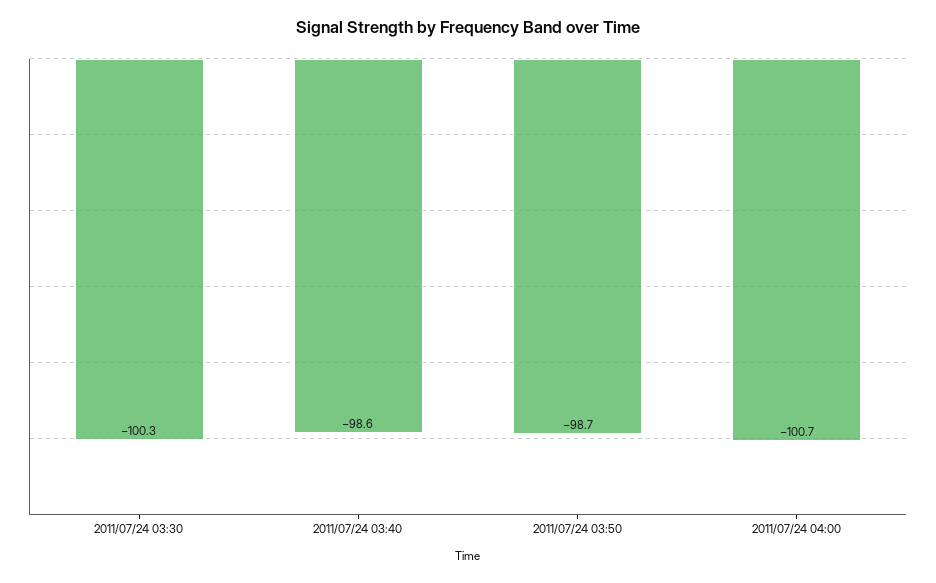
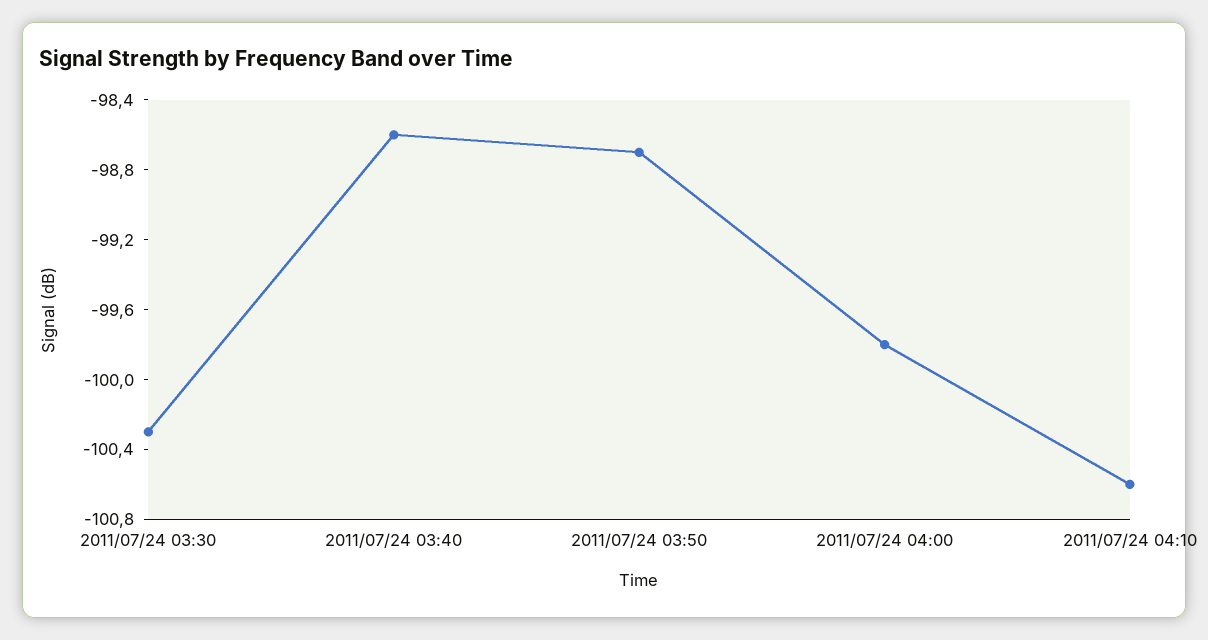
2011/07/24 04:00: -100.7 -> -99.8
2011/07/24 04:10: none -> -100.6

